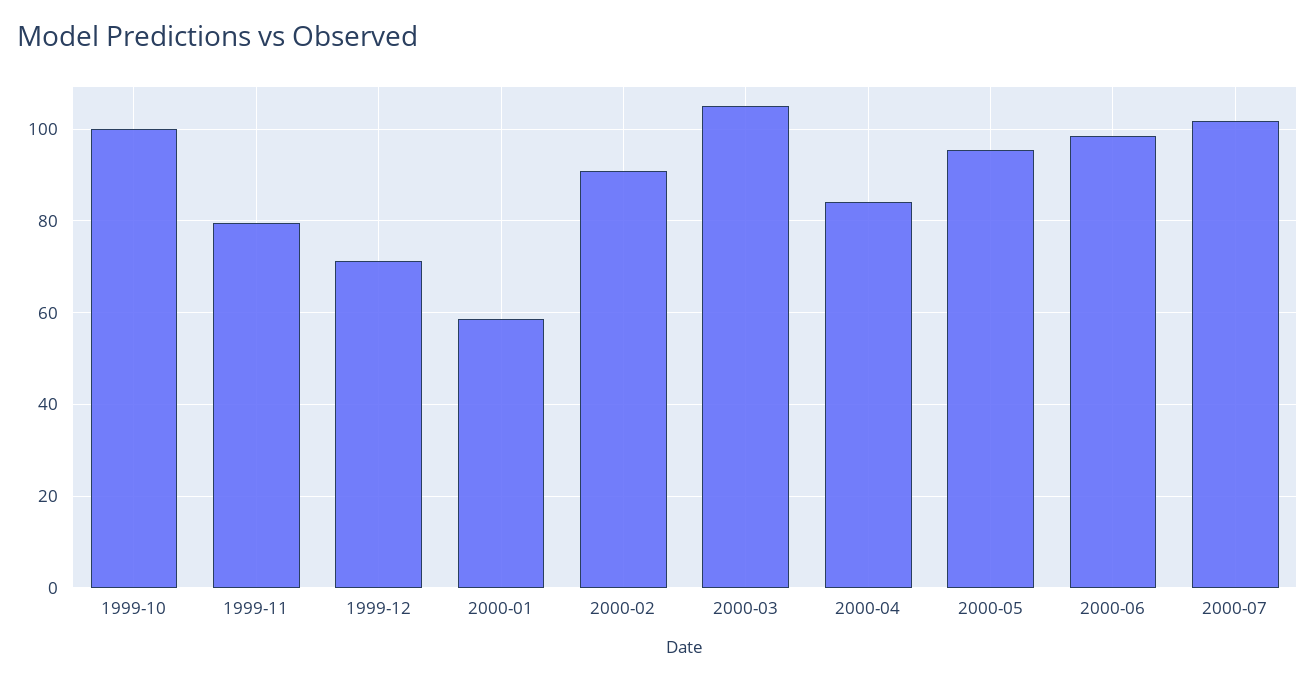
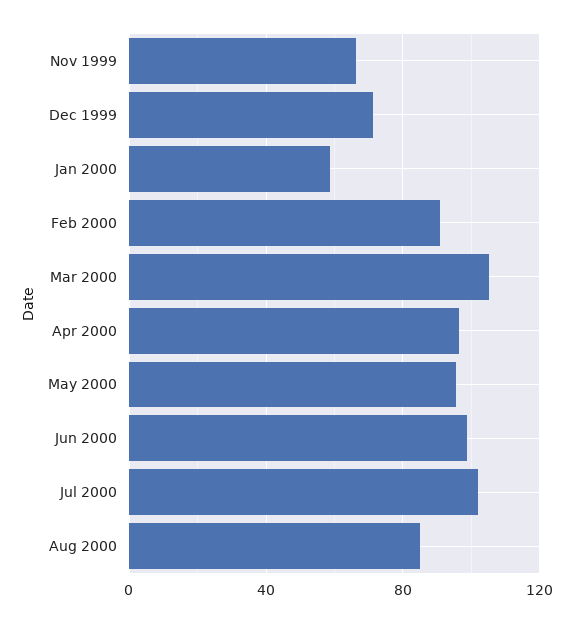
1999-10: 100 -> none
1999-11: 80 -> 65
2000-04: 84 -> 95
Aug 2000: none -> 85

